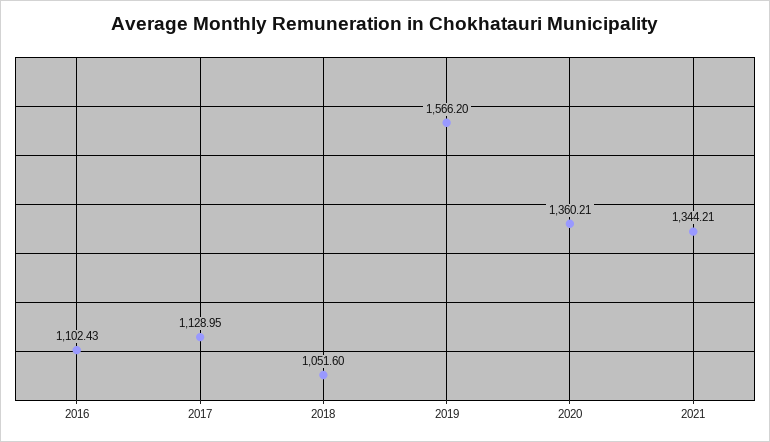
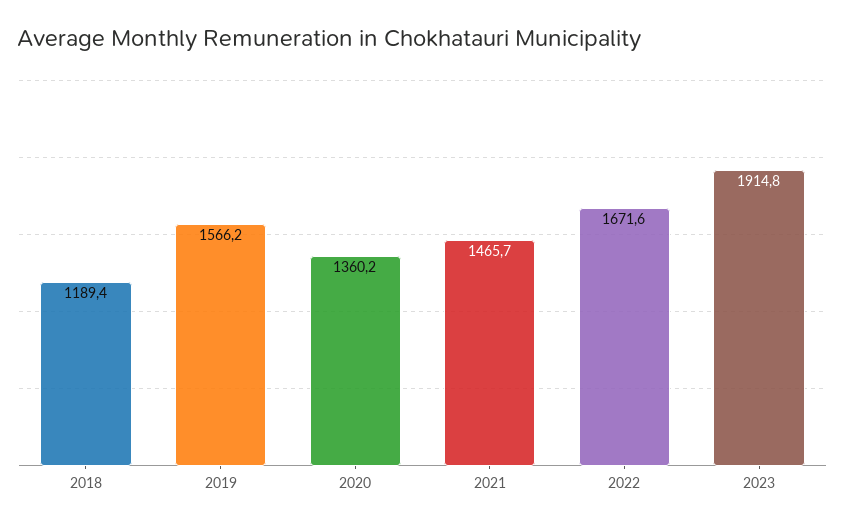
2016: 1102.43 -> none
2017: 1128.95 -> none
2018: 1051.6 -> 1189.4
2021: 1344.21 -> 1465.7
2022: none -> 1671.6
2023: none -> 1914.8

